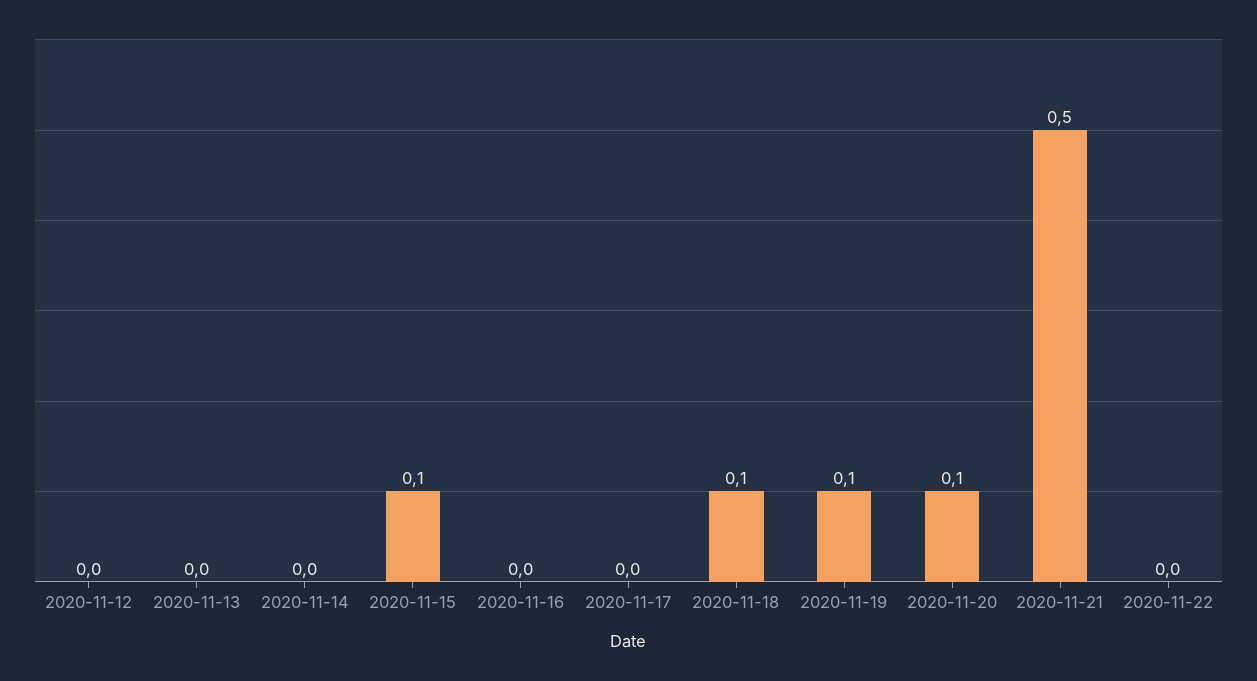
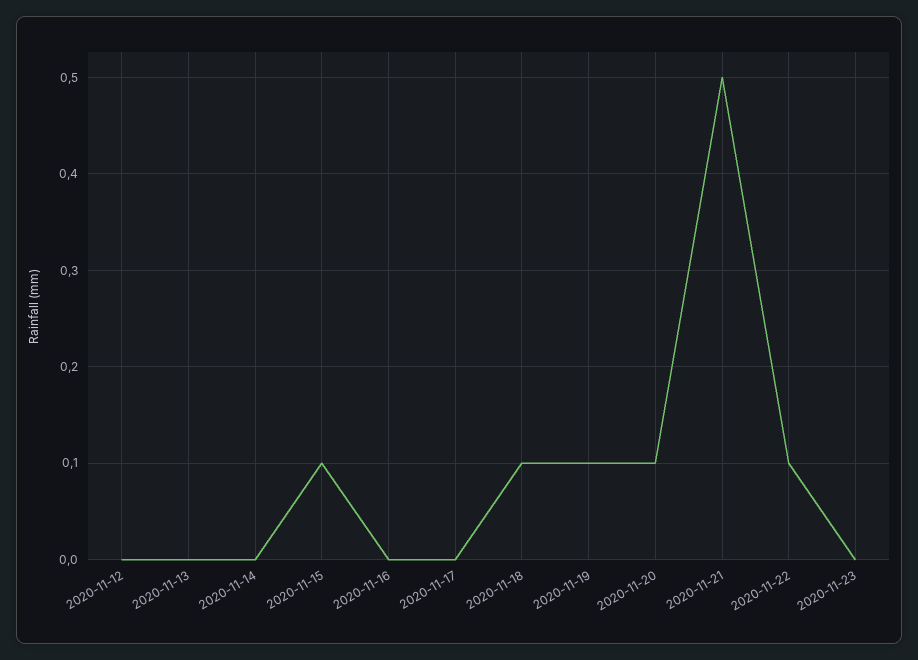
2020-11-22: 0 -> 0.1
2020-11-23: none -> 0

